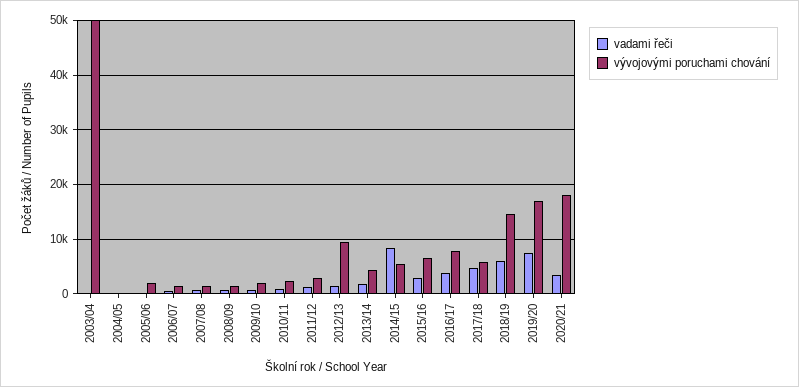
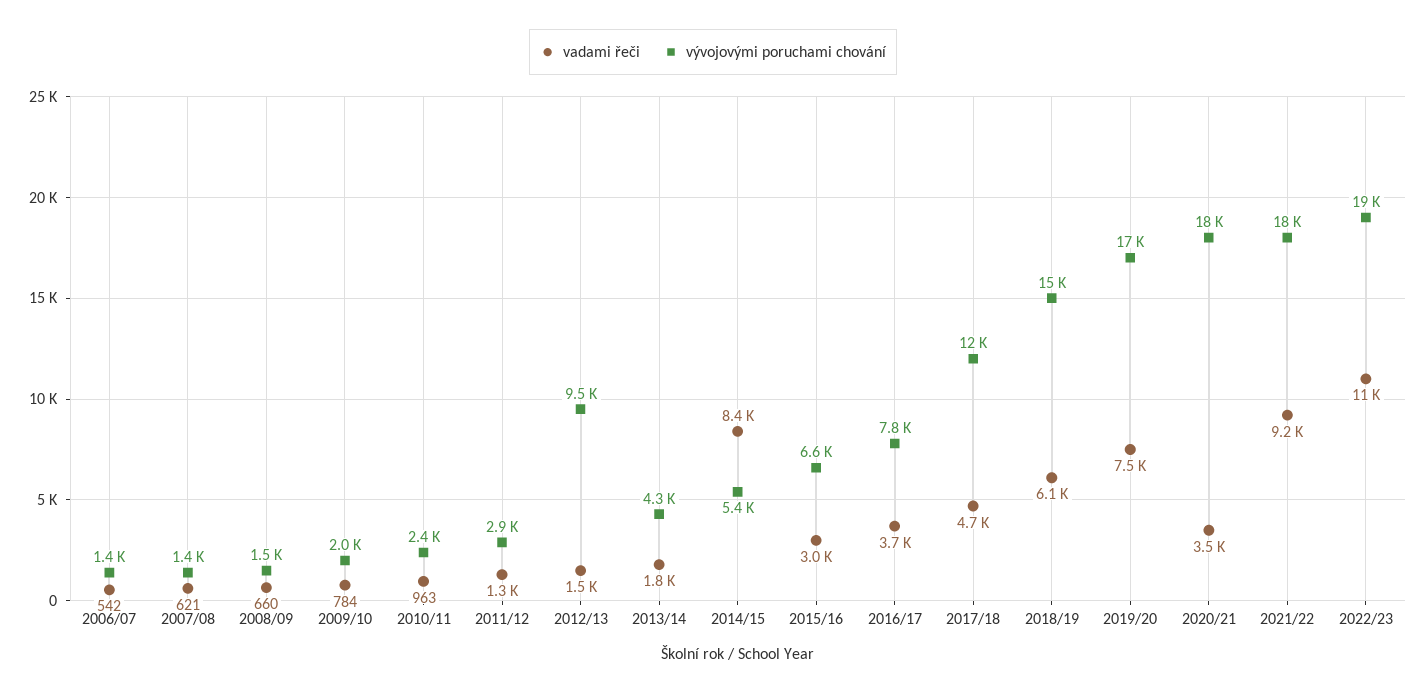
vadami řeči, 2003/04: 0 -> none
vývojovými poruchami chování, 2003/04: 50000 -> none
vadami řeči, 2004/05: 0 -> none
vývojovými poruchami chování, 2004/05: 0 -> none
vadami řeči, 2005/06: 0 -> none
vývojovými poruchami chování, 2005/06: 2000 -> none
vývojovými poruchami chování, 2017/18: 6000 -> 12000
vadami řeči, 2021/22: none -> 9200
vývojovými poruchami chování, 2021/22: none -> 18000
vadami řeči, 2022/23: none -> 11000
vývojovými poruchami chování, 2022/23: none -> 19000

